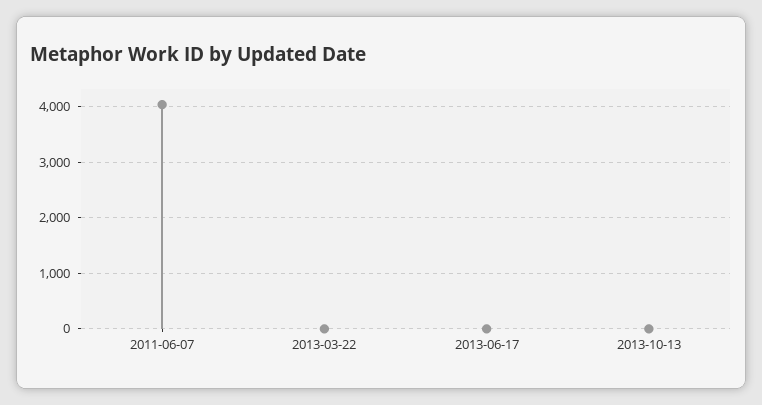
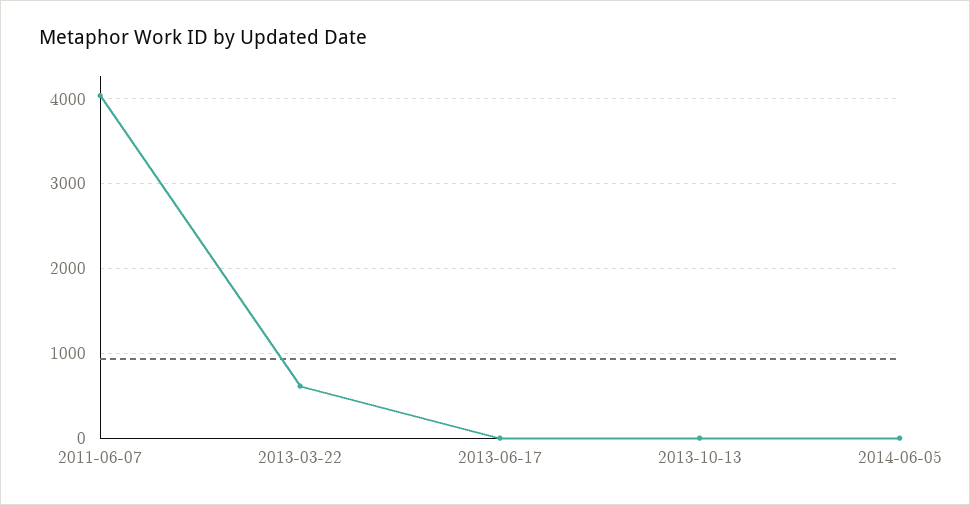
2013-03-22: 0 -> 600
2014-06-05: none -> 0

